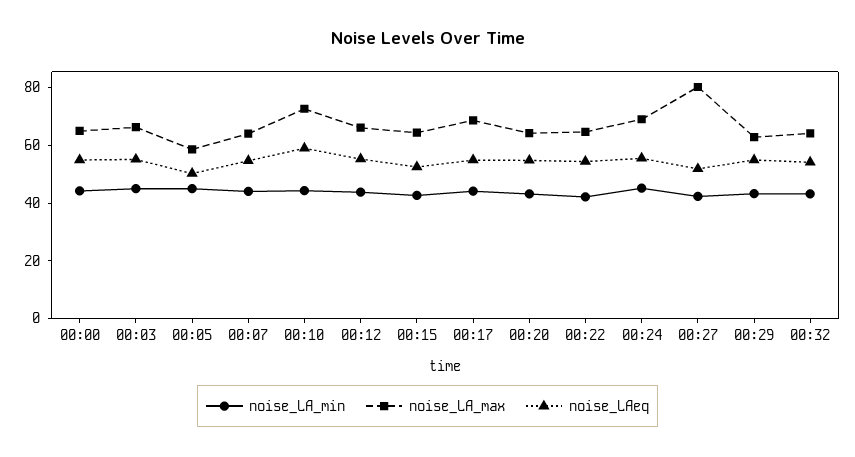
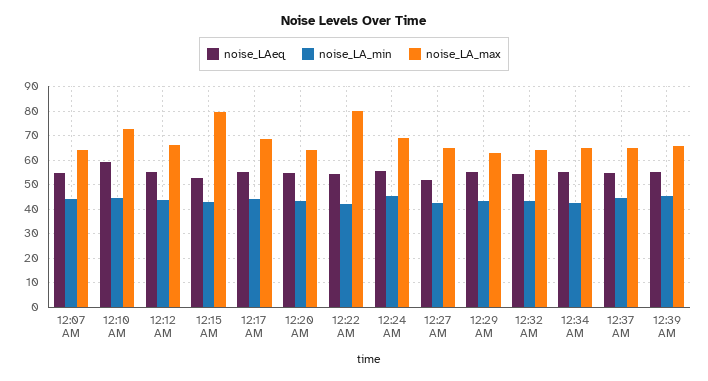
noise_LA_min, 00:00: 45 -> none
noise_LA_max, 00:00: 65 -> none
noise_LAeq, 00:00: 55 -> none
noise_LA_min, 00:03: 45 -> none
noise_LA_max, 00:03: 65 -> none
noise_LAeq, 00:03: 55 -> none
noise_LA_min, 00:05: 45 -> none
noise_LA_max, 00:05: 60 -> none
noise_LAeq, 00:05: 50 -> none
noise_LA_max, 00:15: 65 -> 80
noise_LA_max, 00:22: 65 -> 80
noise_LA_max, 00:27: 80 -> 65
noise_LAeq, 12:34 AM: none -> 55
noise_LA_min, 12:34 AM: none -> 42.5
noise_LA_max, 12:34 AM: none -> 65
noise_LAeq, 12:37 AM: none -> 55
noise_LA_min, 12:37 AM: none -> 45
noise_LA_max, 12:37 AM: none -> 65
noise_LAeq, 12:39 AM: none -> 55
noise_LA_min, 12:39 AM: none -> 45
noise_LA_max, 12:39 AM: none -> 65

